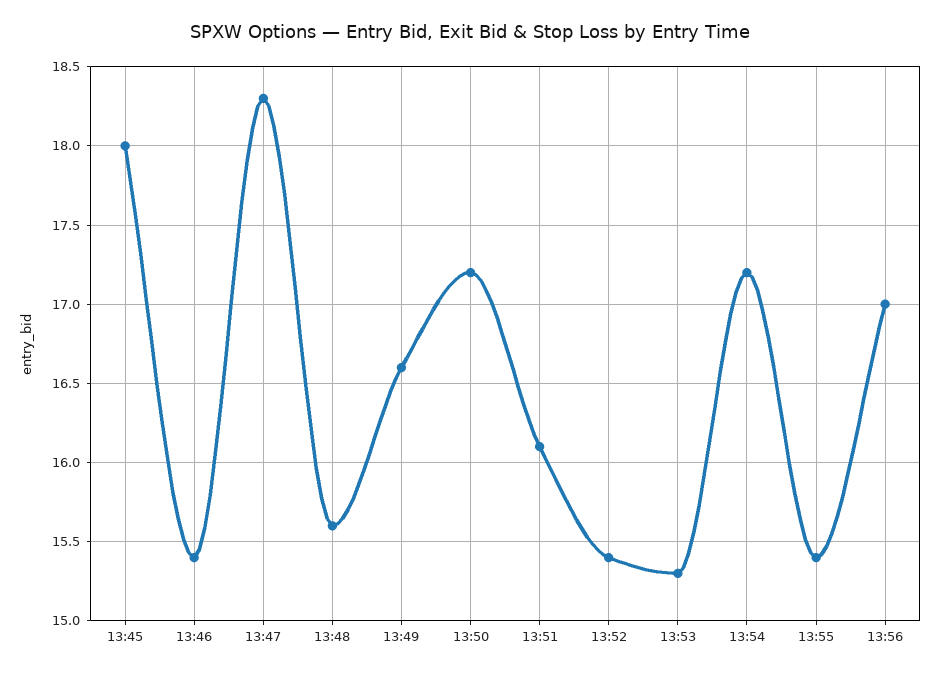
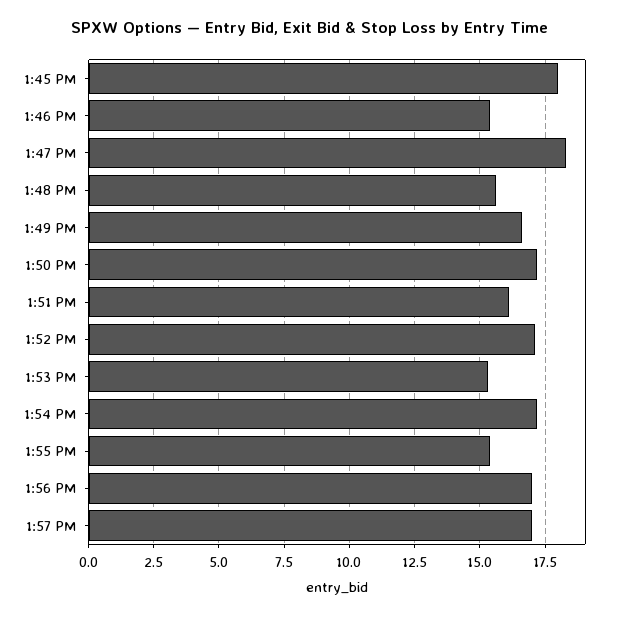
13:52: 15.4 -> 17
1:57 PM: none -> 17

